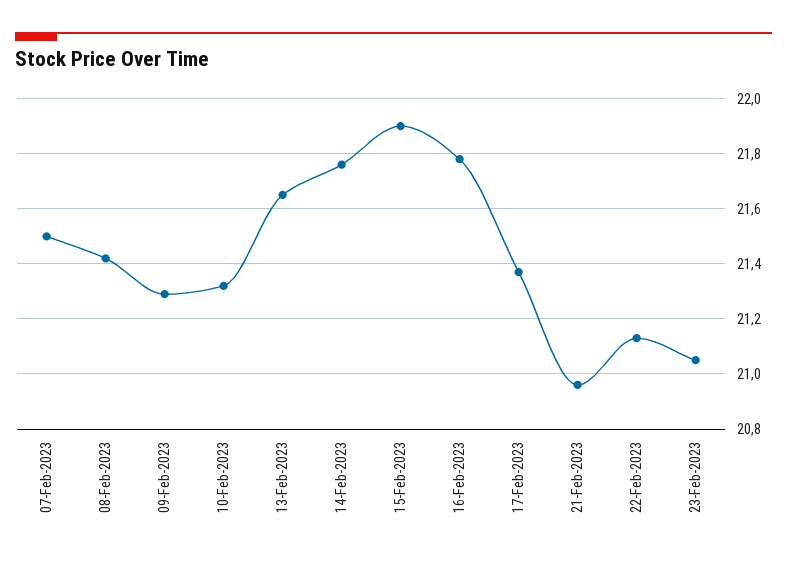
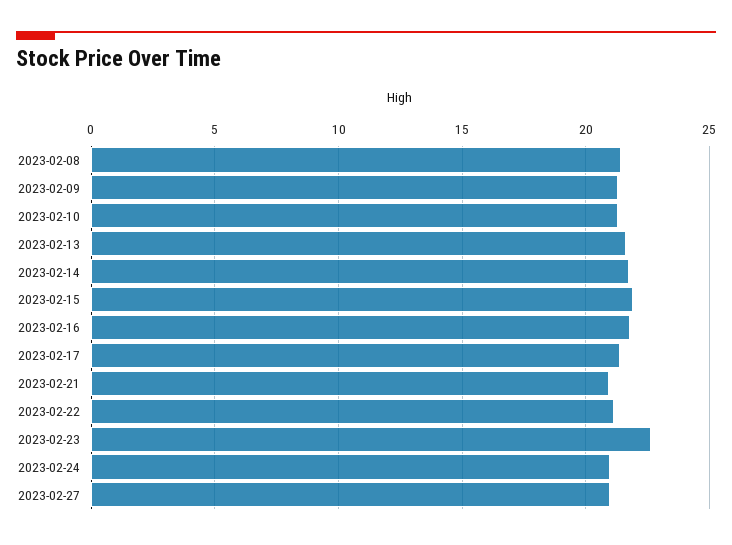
07-Feb-2023: 21.5 -> none
23-Feb-2023: 21.05 -> 22.5
2023-02-24: none -> 21
2023-02-27: none -> 21

